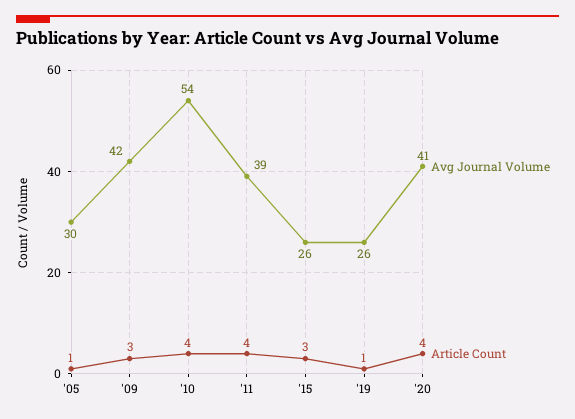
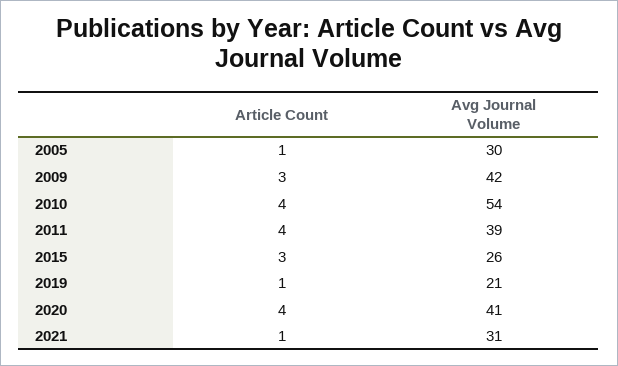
Avg Journal Volume, '19: 26 -> 21
Article Count, 2021: none -> 1
Avg Journal Volume, 2021: none -> 31

